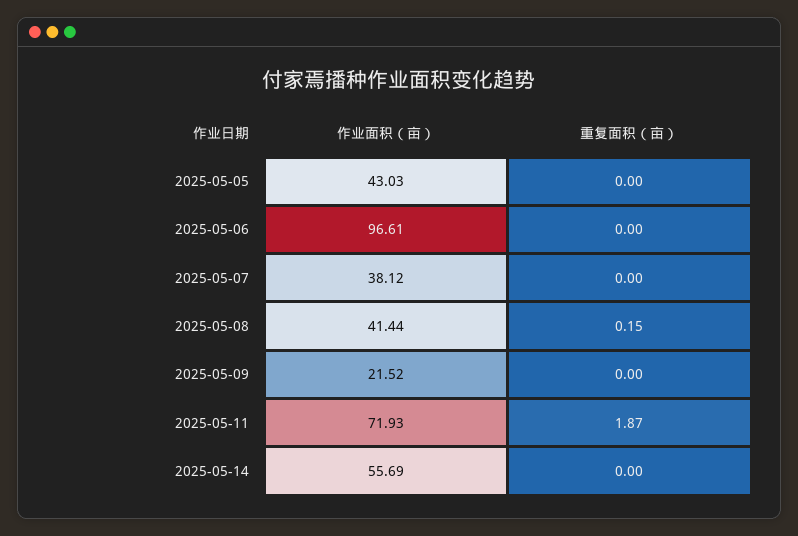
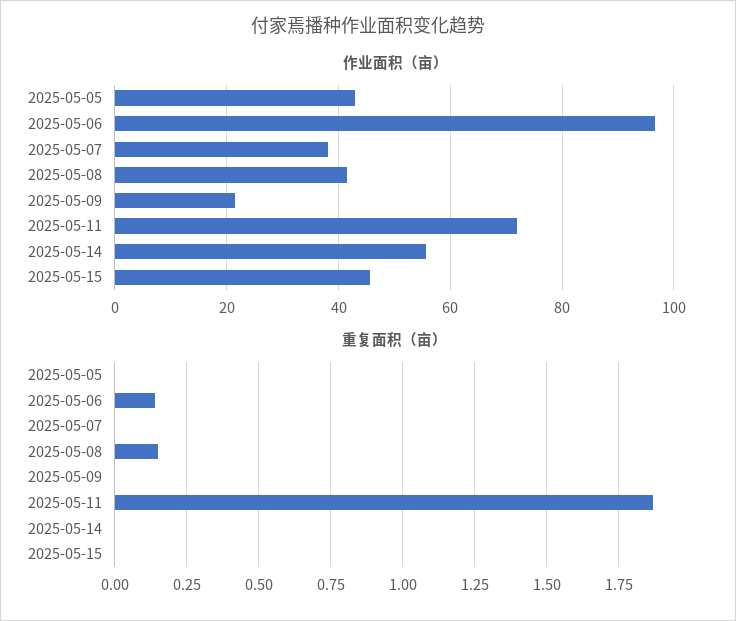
重复面积（亩）, 2025-05-06: 0 -> 0.15
作业面积（亩）, 2025-05-15: none -> 46
重复面积（亩）, 2025-05-15: none -> 0

